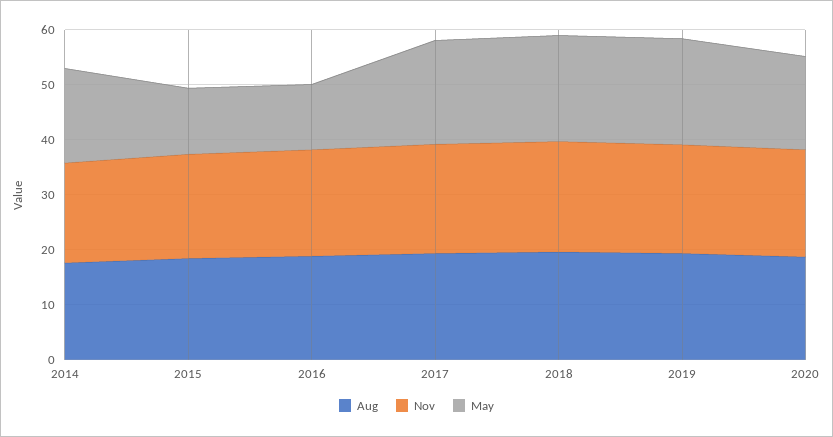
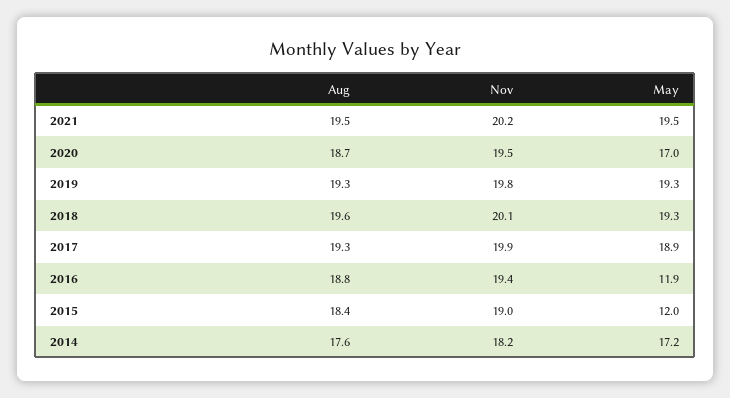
Aug, 2021: none -> 19.5
Nov, 2021: none -> 20.2
May, 2021: none -> 19.5

